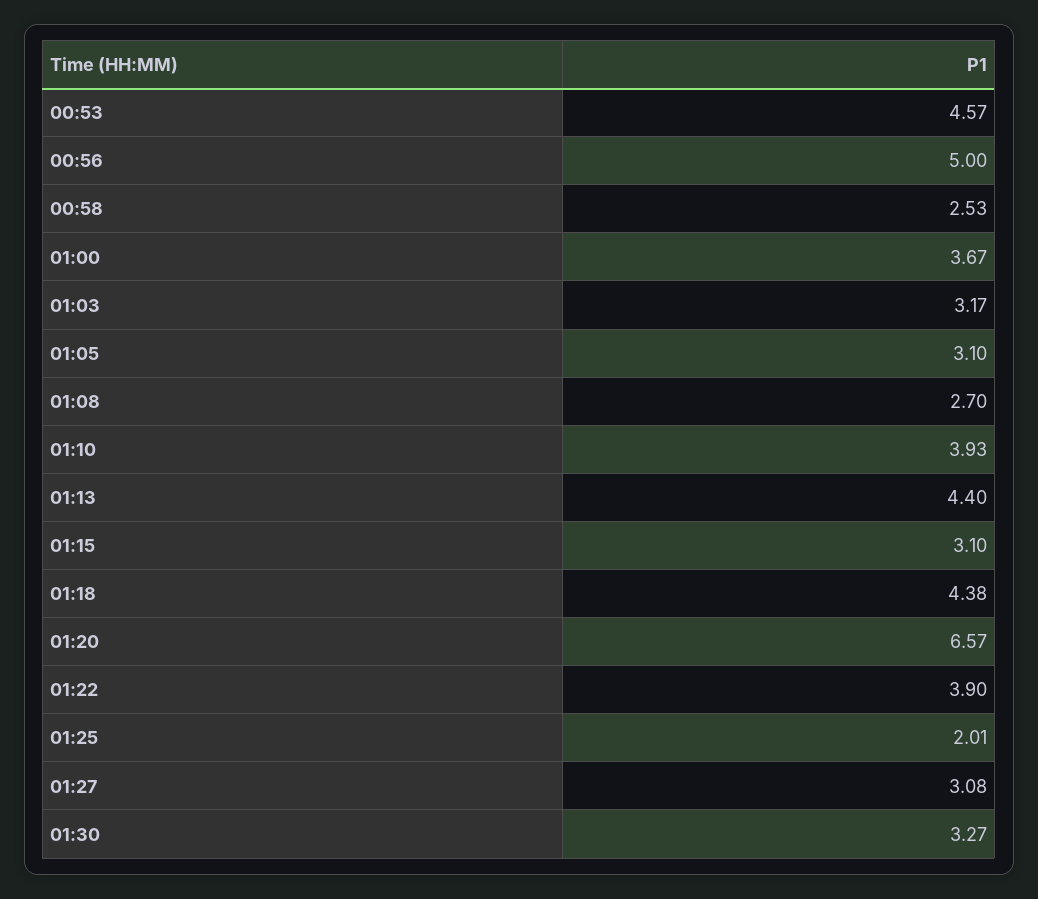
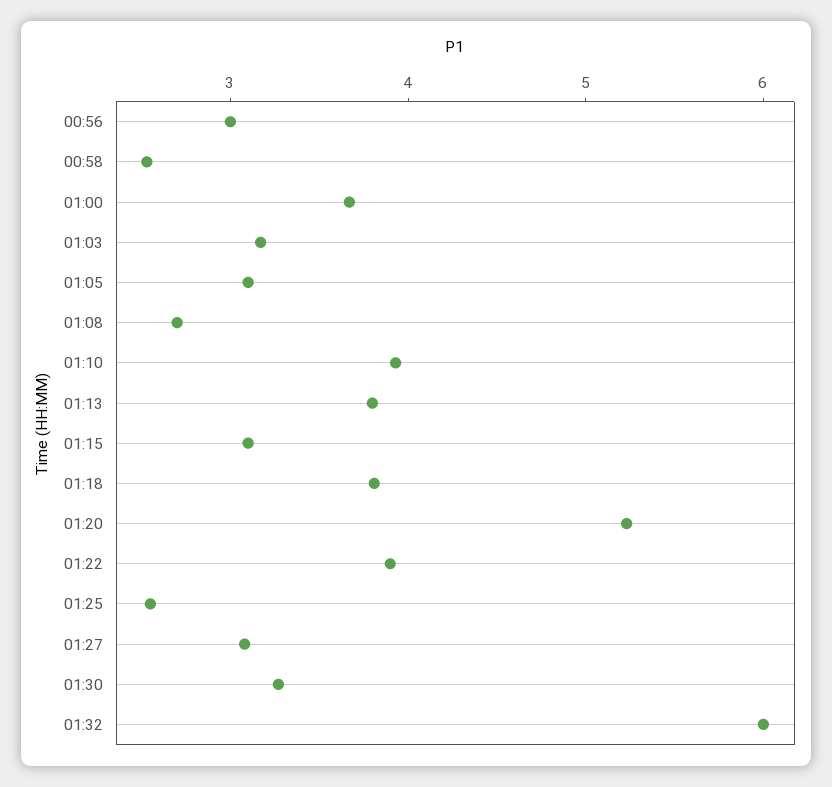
00:53: 4.57 -> none
00:56: 5 -> 3
01:13: 4.4 -> 3.8
01:18: 4.38 -> 3.8
01:20: 6.57 -> 5.2
01:25: 2.01 -> 2.6
01:32: none -> 6

